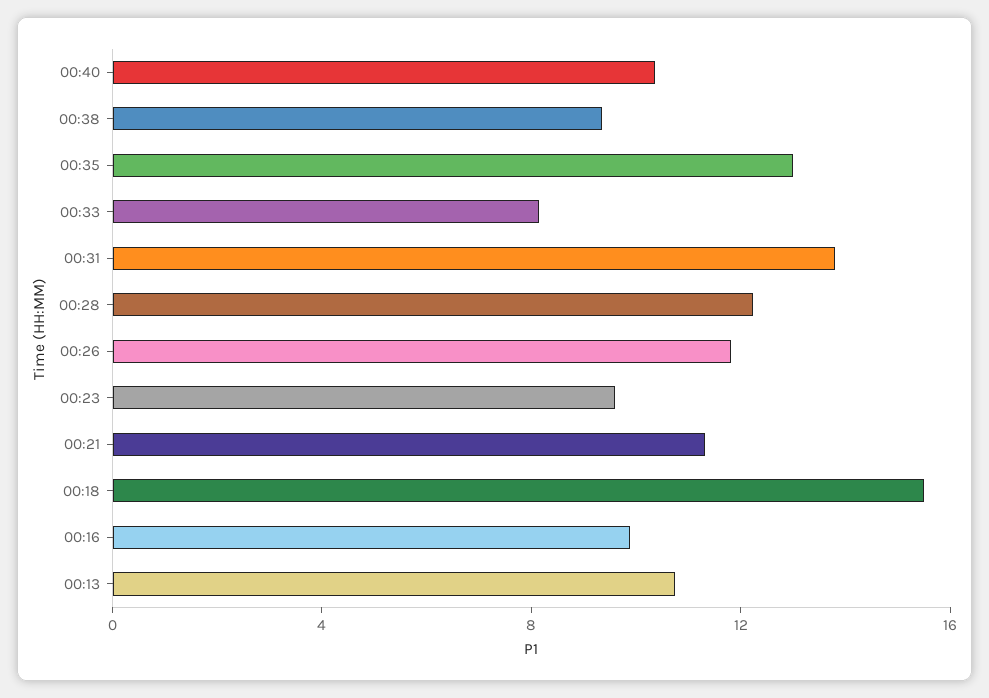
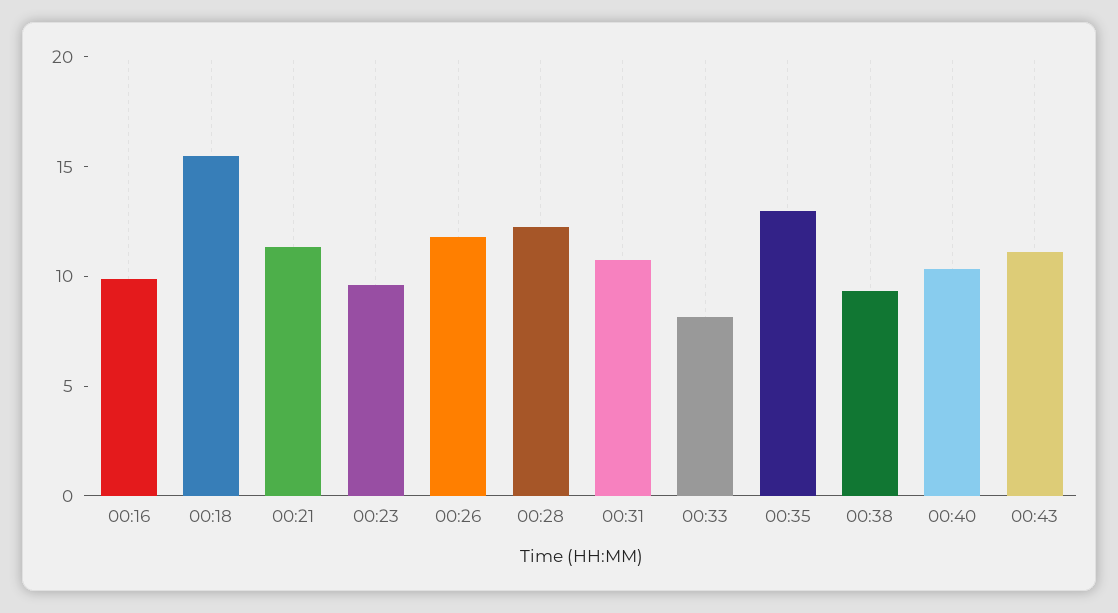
00:31: 14 -> 11
00:13: 11 -> none
00:43: none -> 11

